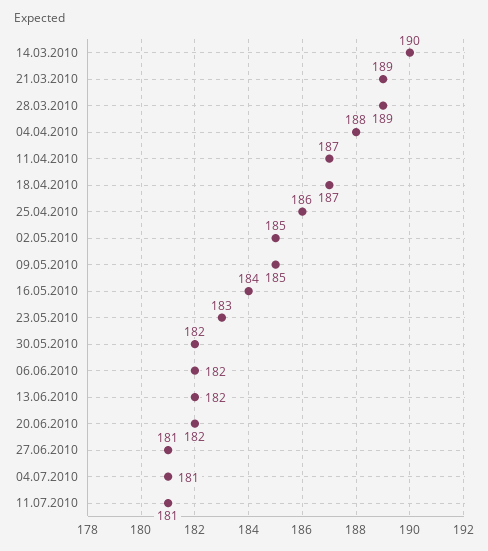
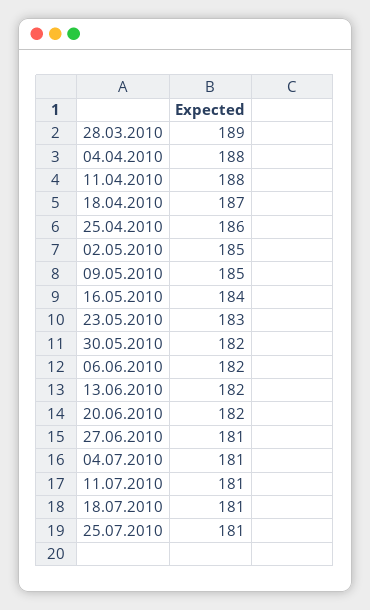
14.03.2010: 190 -> none
21.03.2010: 189 -> none
11.04.2010: 187 -> 188
18.07.2010: none -> 181
25.07.2010: none -> 181

